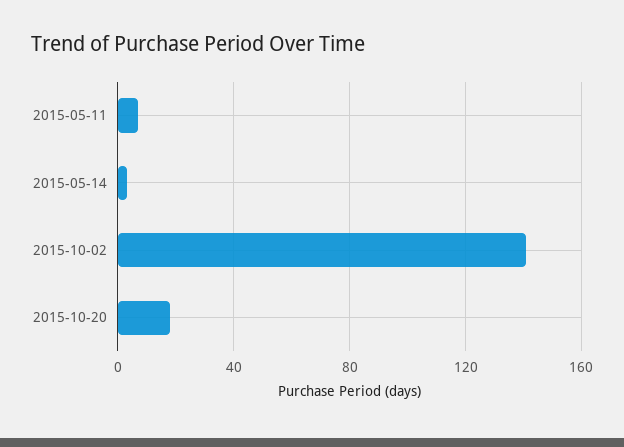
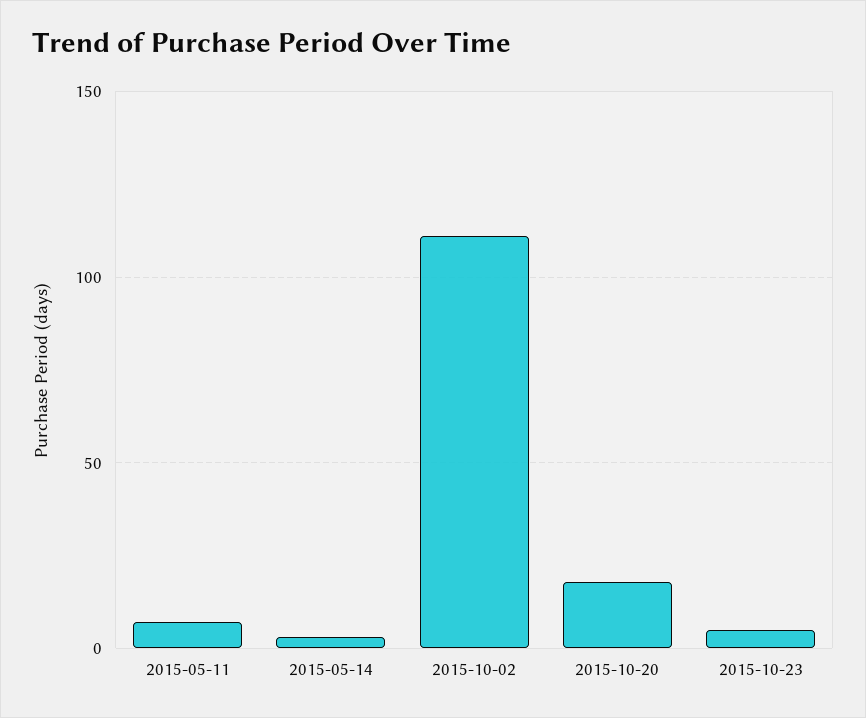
2015-10-02: 140 -> 110
2015-10-23: none -> 5

